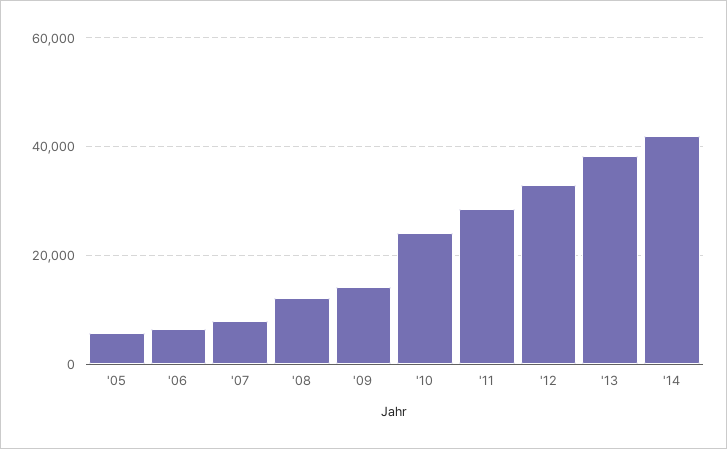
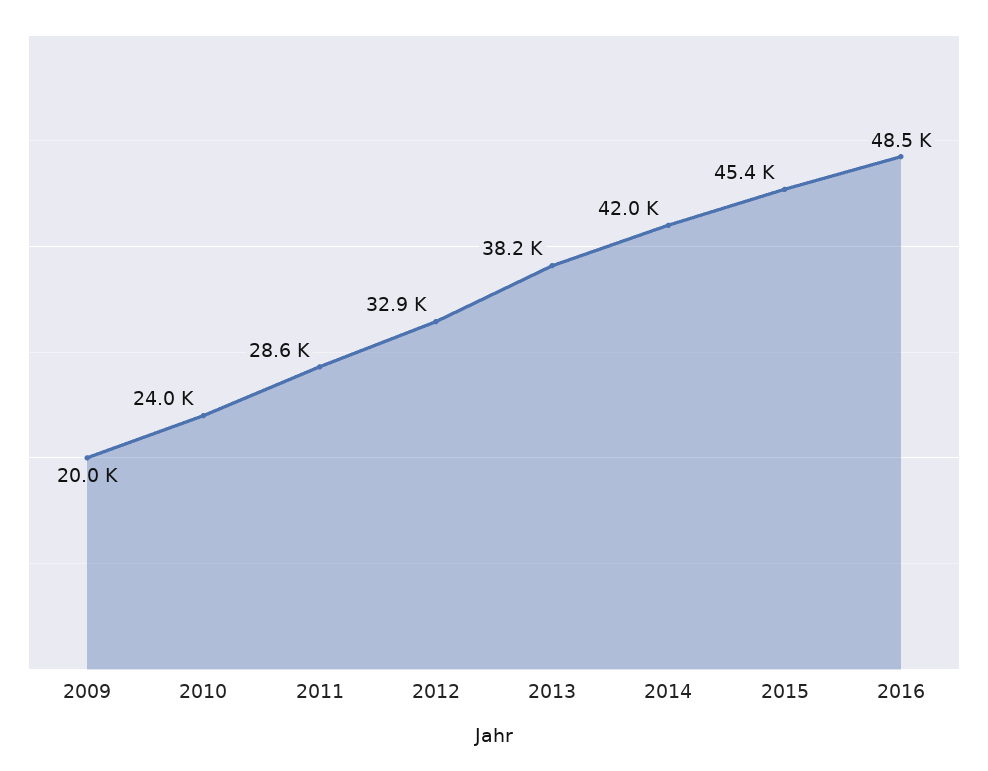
'05: 6000 -> none
'06: 6000 -> none
'07: 8000 -> none
'08: 12000 -> none
'09: 14000 -> 20000
2015: none -> 45400
2016: none -> 48500

